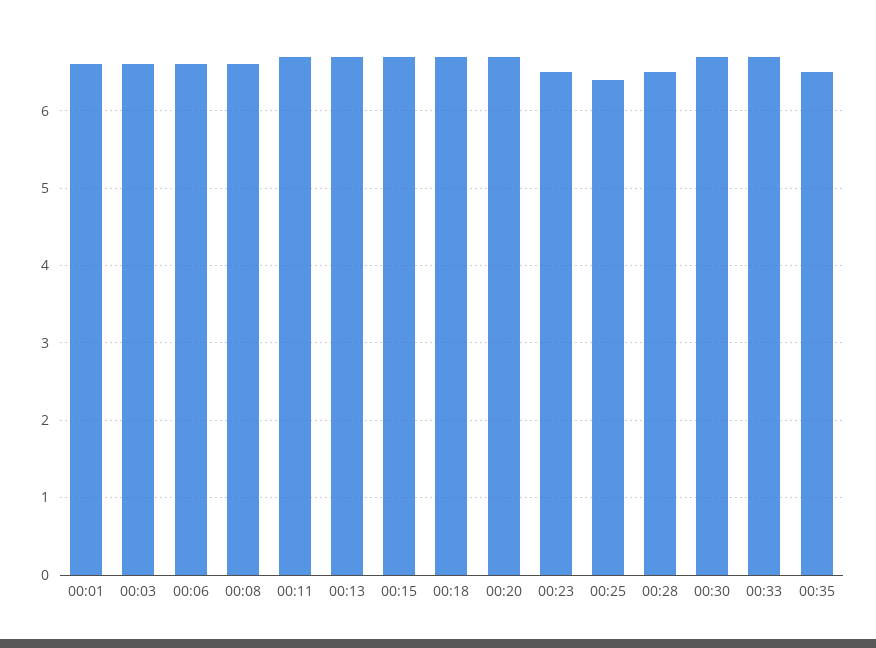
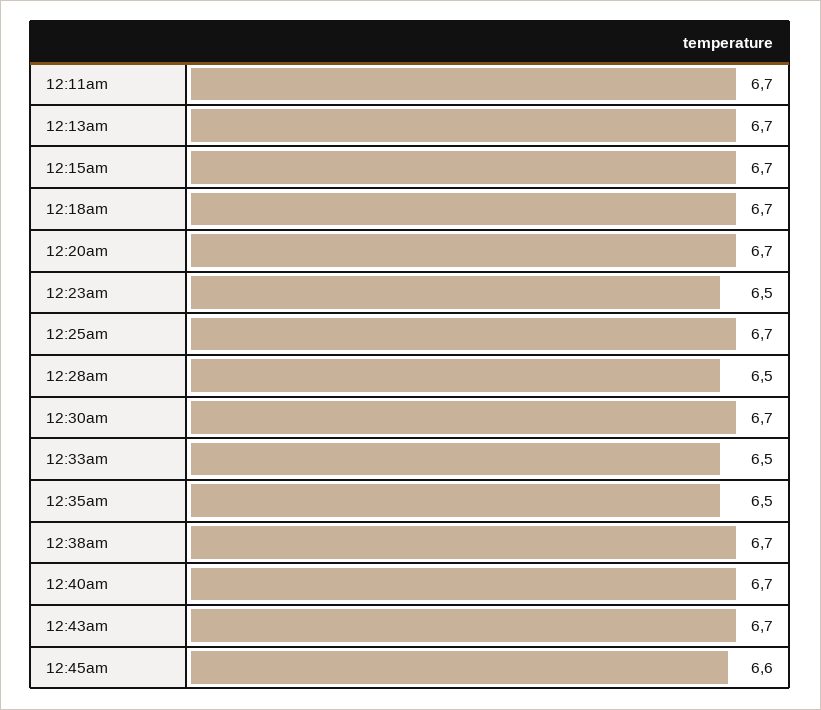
00:01: 6.6 -> none
00:03: 6.6 -> none
00:06: 6.6 -> none
00:08: 6.6 -> none
00:25: 6.4 -> 6.7
00:33: 6.7 -> 6.5
12:38am: none -> 6.7
12:40am: none -> 6.7
12:43am: none -> 6.7
12:45am: none -> 6.6

